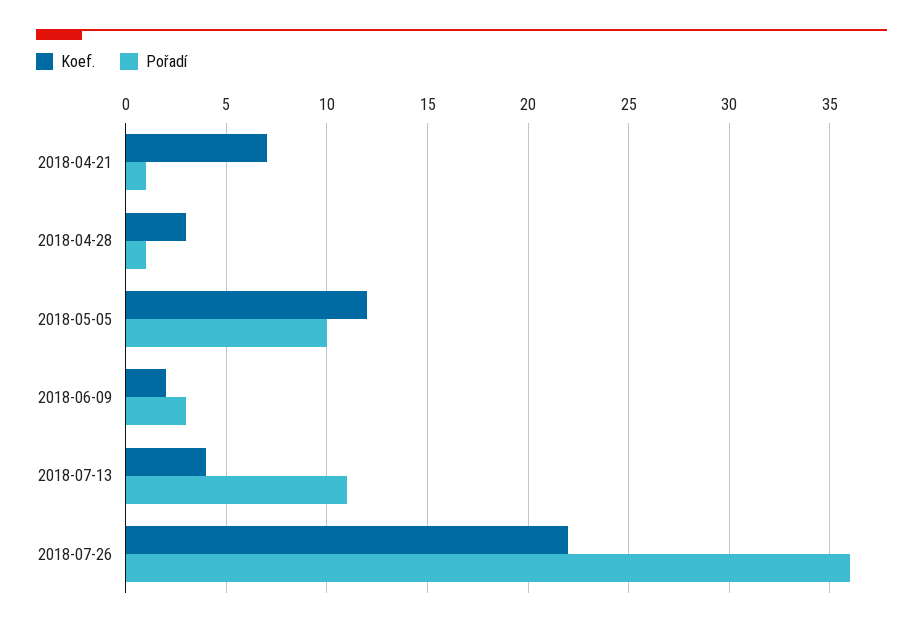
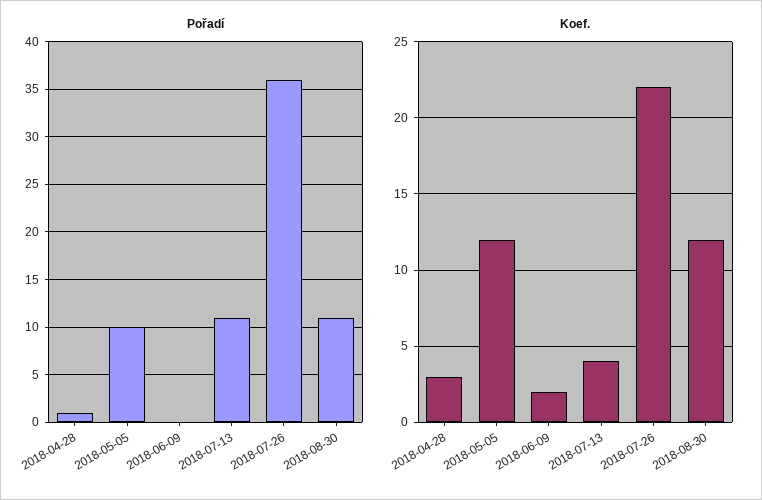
Koef., 2018-04-21: 7 -> none
Pořadí, 2018-04-21: 1 -> none
Pořadí, 2018-06-09: 3 -> 0
Pořadí, 2018-08-30: none -> 11
Koef., 2018-08-30: none -> 12

